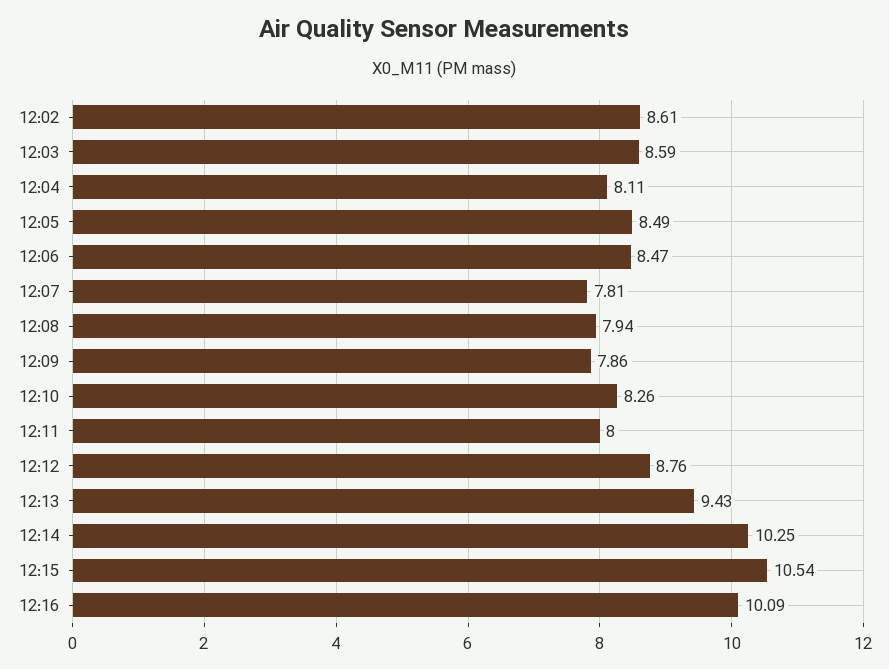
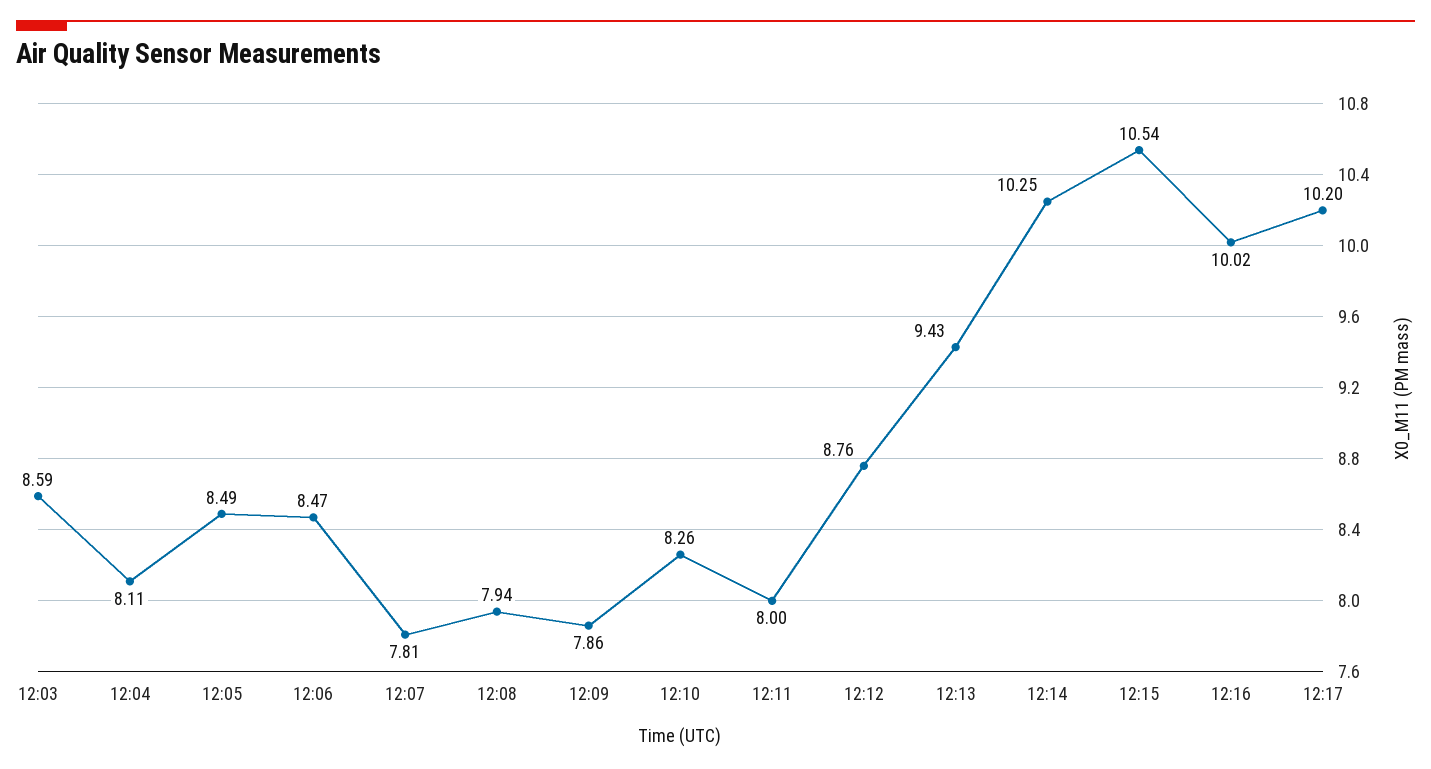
12:02: 8.61 -> none
12:16: 10.09 -> 10.02
12:17: none -> 10.2

